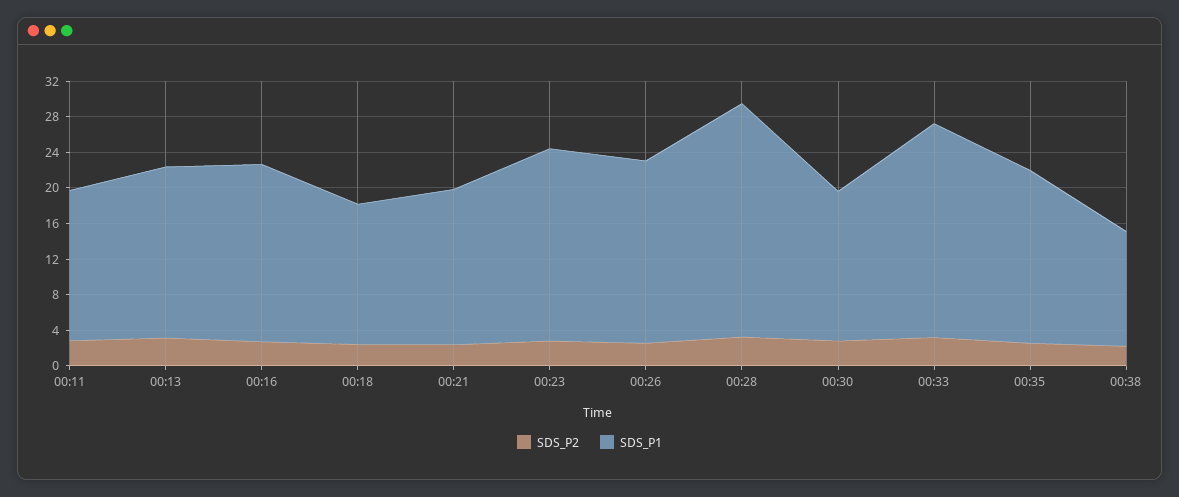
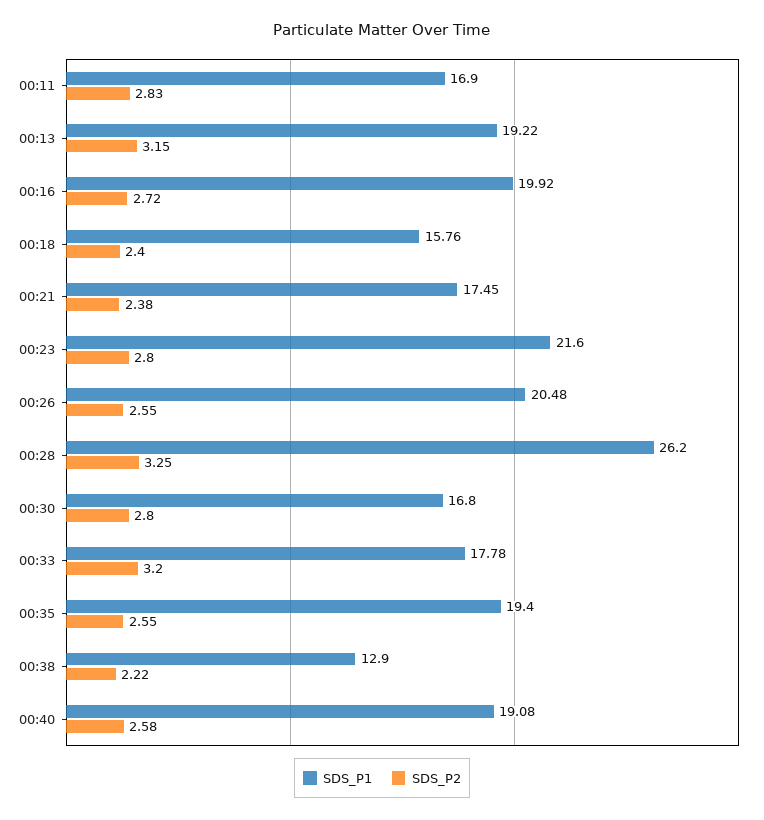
SDS_P1, 00:33: 24 -> 17.78
SDS_P1, 00:40: none -> 19.08
SDS_P2, 00:40: none -> 2.58

